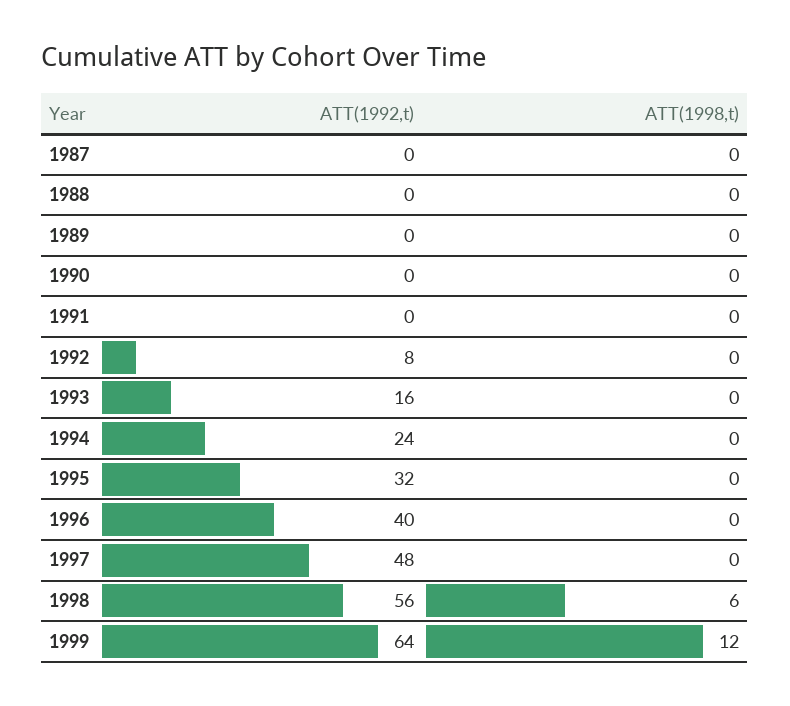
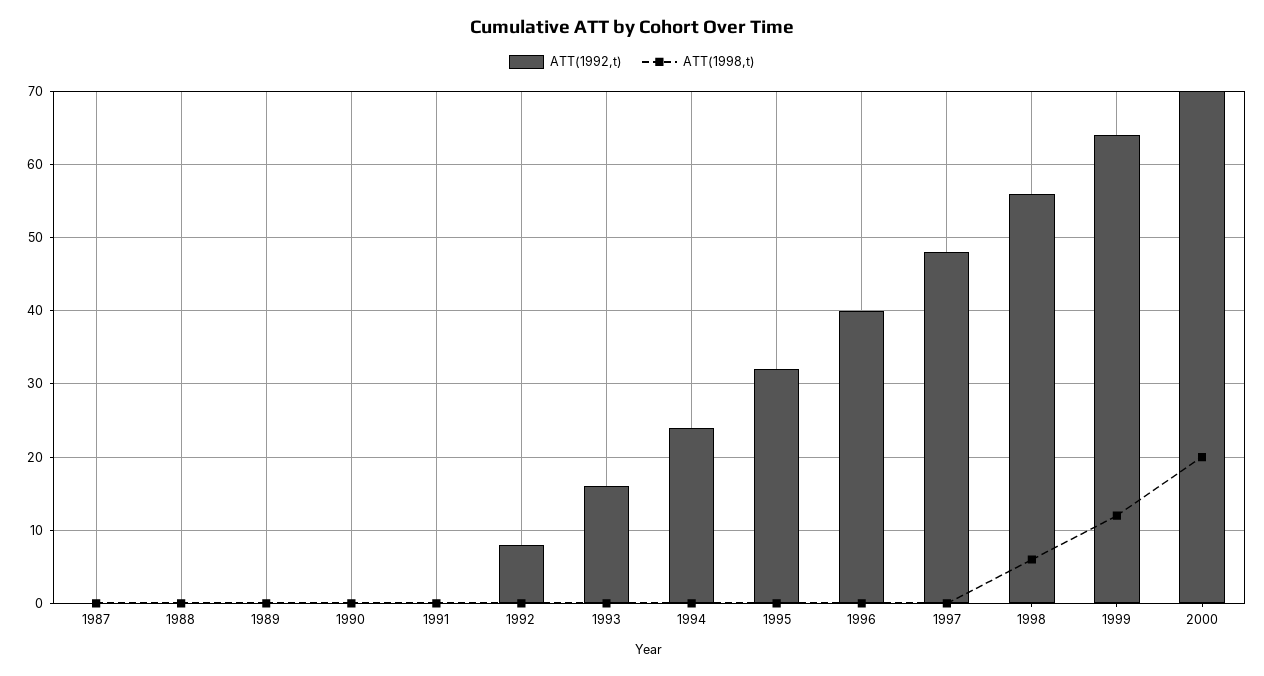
ATT(1992,t), 2000: none -> 70
ATT(1998,t), 2000: none -> 20

